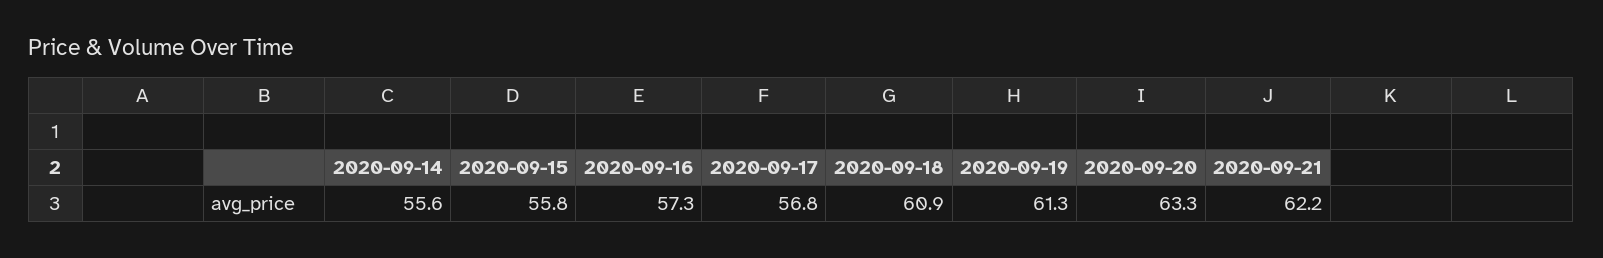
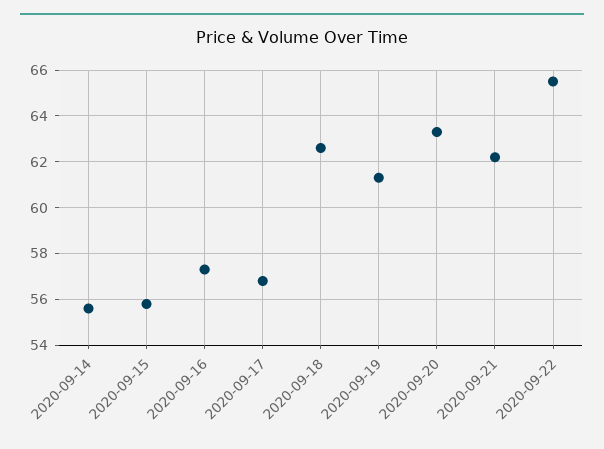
2020-09-18: 60.9 -> 62.5
2020-09-22: none -> 65.5

